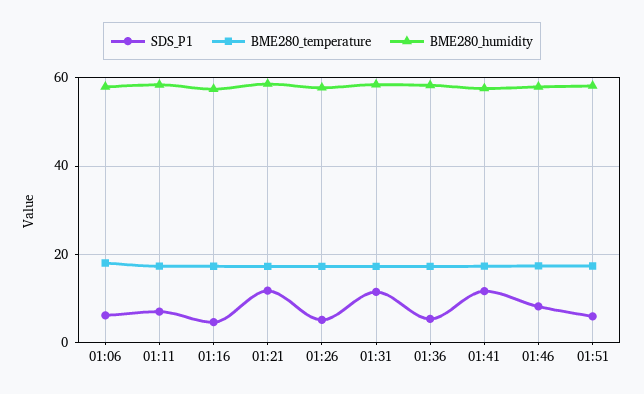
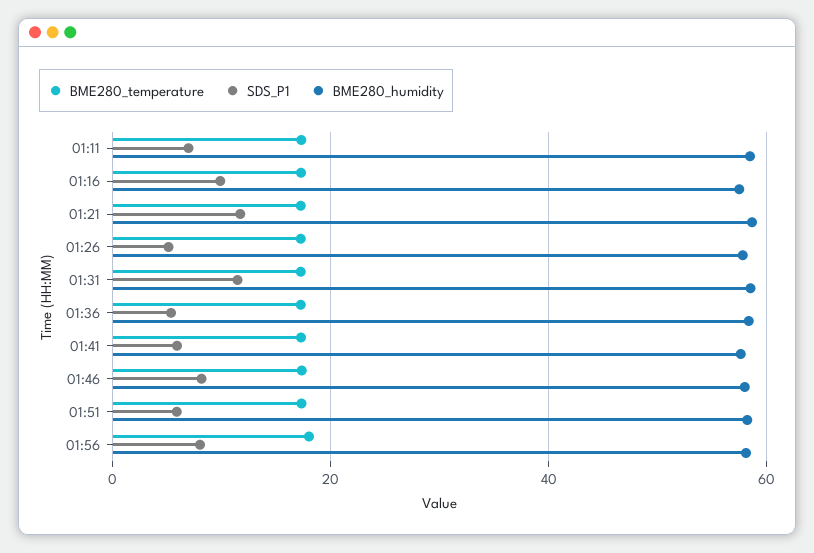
SDS_P1, 01:06: 6 -> none
BME280_temperature, 01:06: 18 -> none
BME280_humidity, 01:06: 58 -> none
SDS_P1, 01:16: 4 -> 10
SDS_P1, 01:41: 12 -> 6
BME280_temperature, 01:56: none -> 18
SDS_P1, 01:56: none -> 8
BME280_humidity, 01:56: none -> 58

